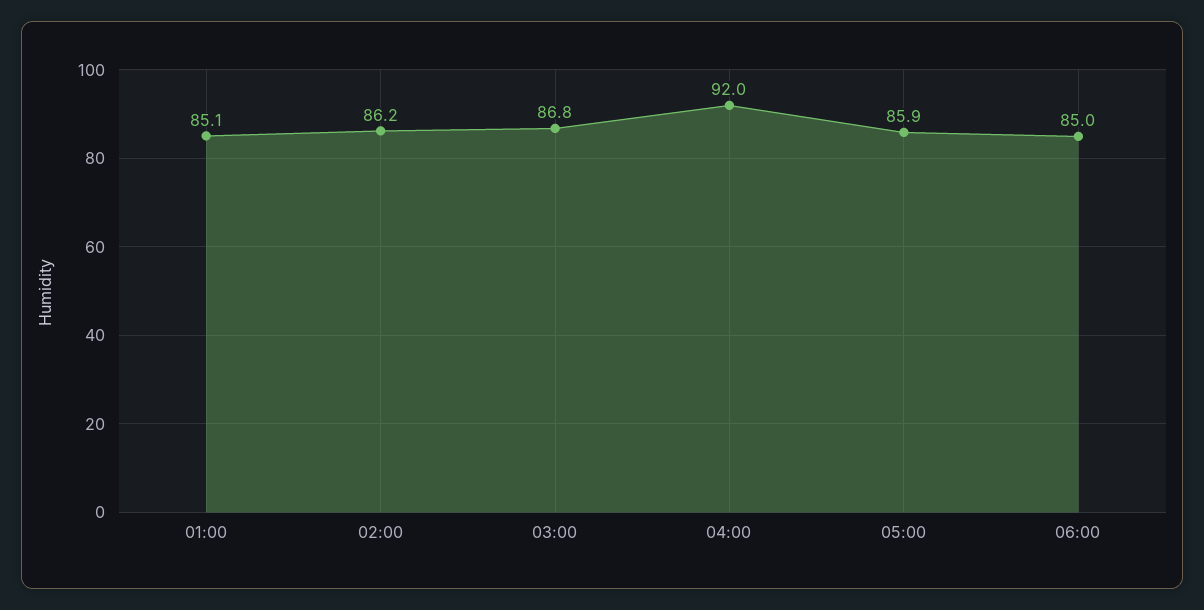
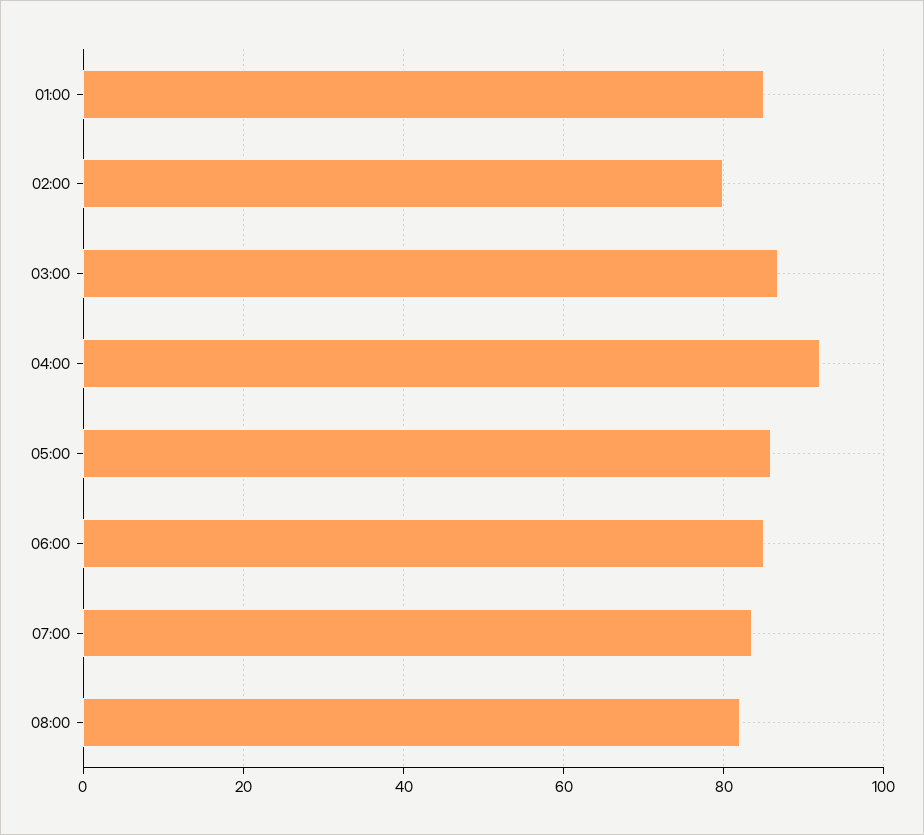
02:00: 86.2 -> 80
07:00: none -> 84
08:00: none -> 82

